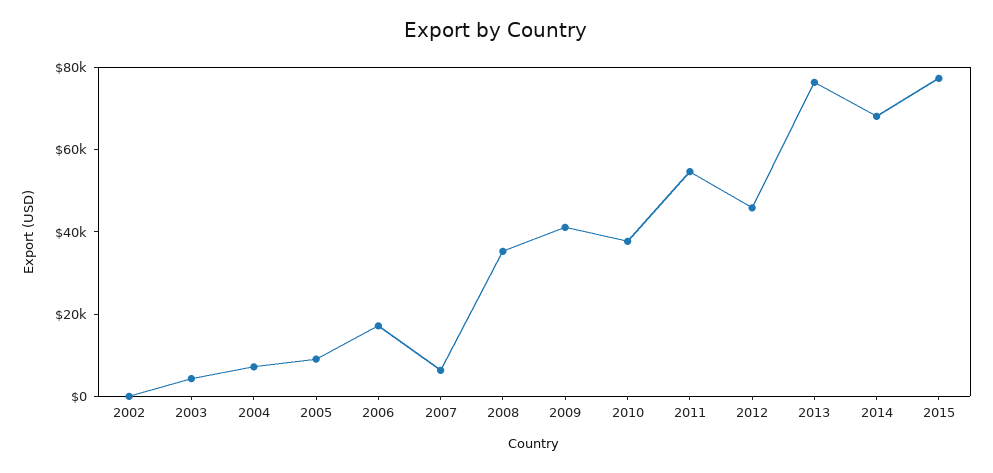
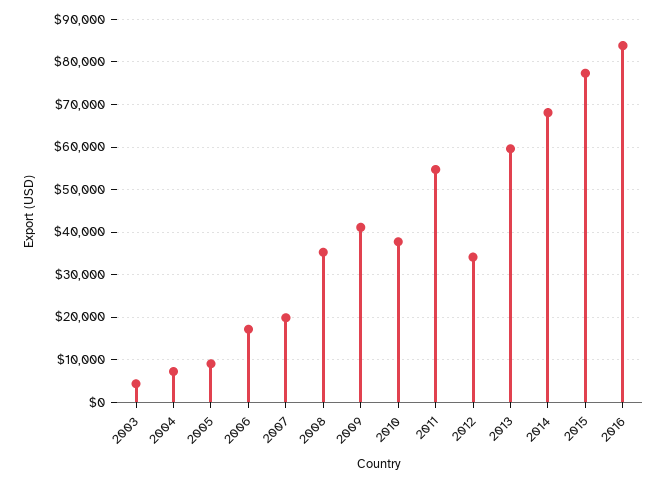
2002: 0 -> none
2007: 5000 -> 20000
2012: 45000 -> 34000
2013: 75000 -> 60000
2016: none -> 84000

